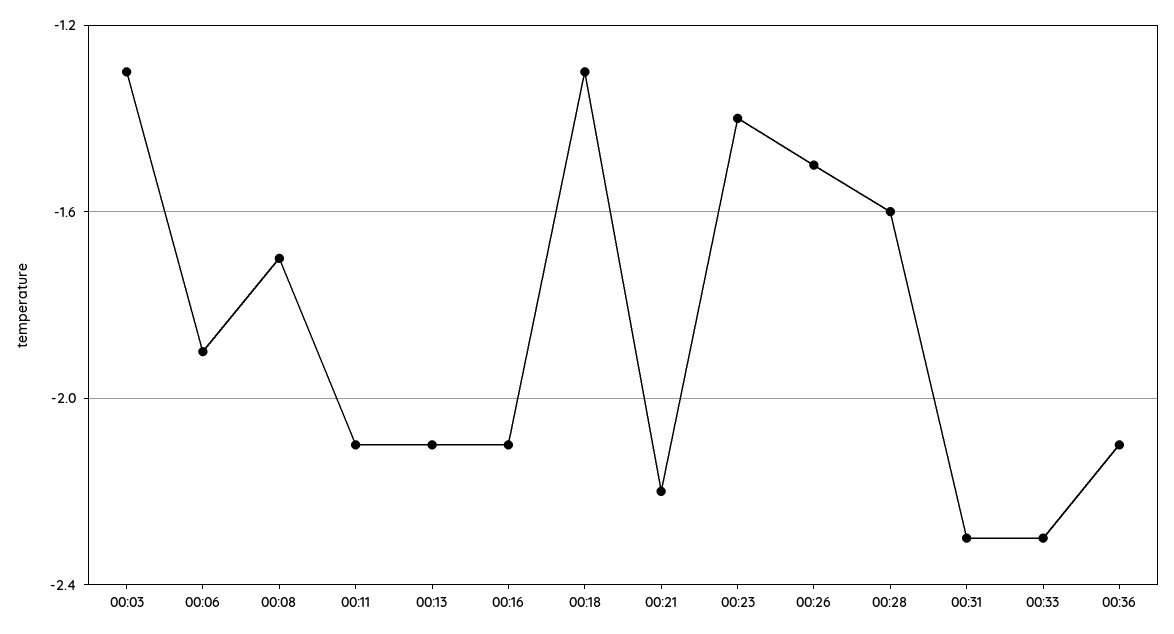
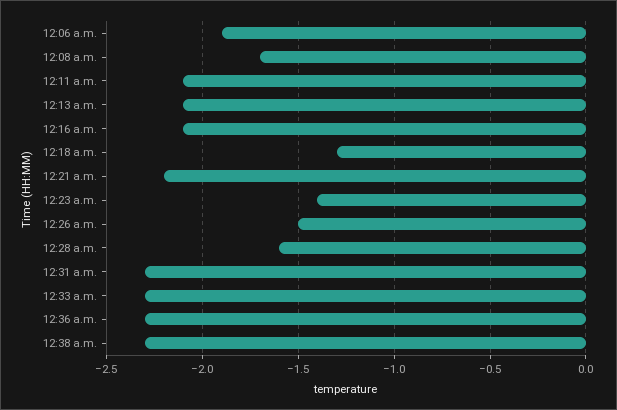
00:03: -1.3 -> none
00:36: -2.1 -> -2.3
12:38 a.m.: none -> -2.3

